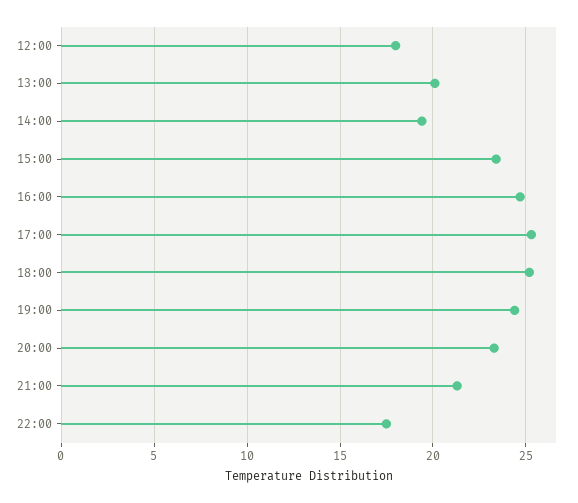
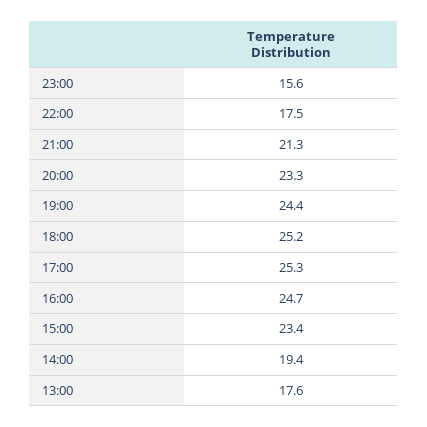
12:00: 18 -> none
13:00: 20 -> 17.6
23:00: none -> 15.6

